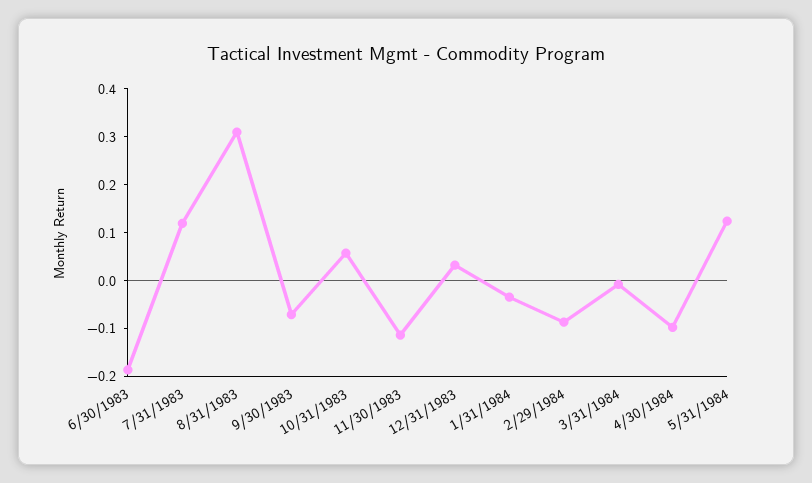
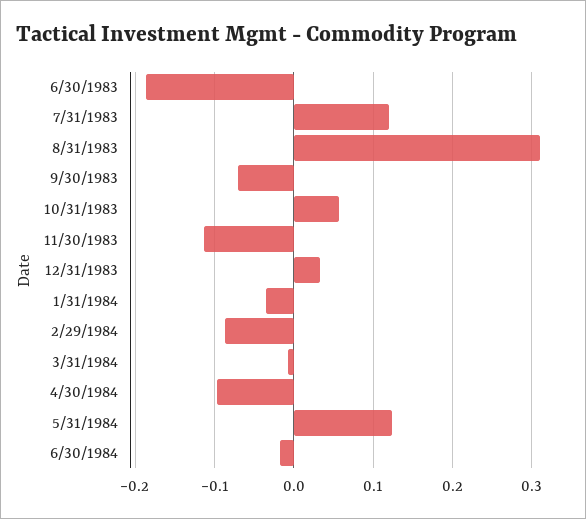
6/30/1984: none -> -0.02

